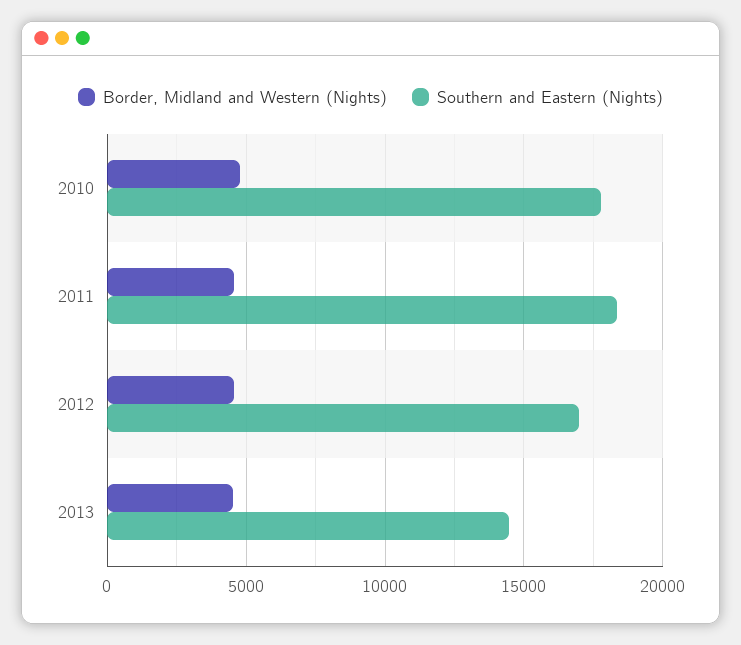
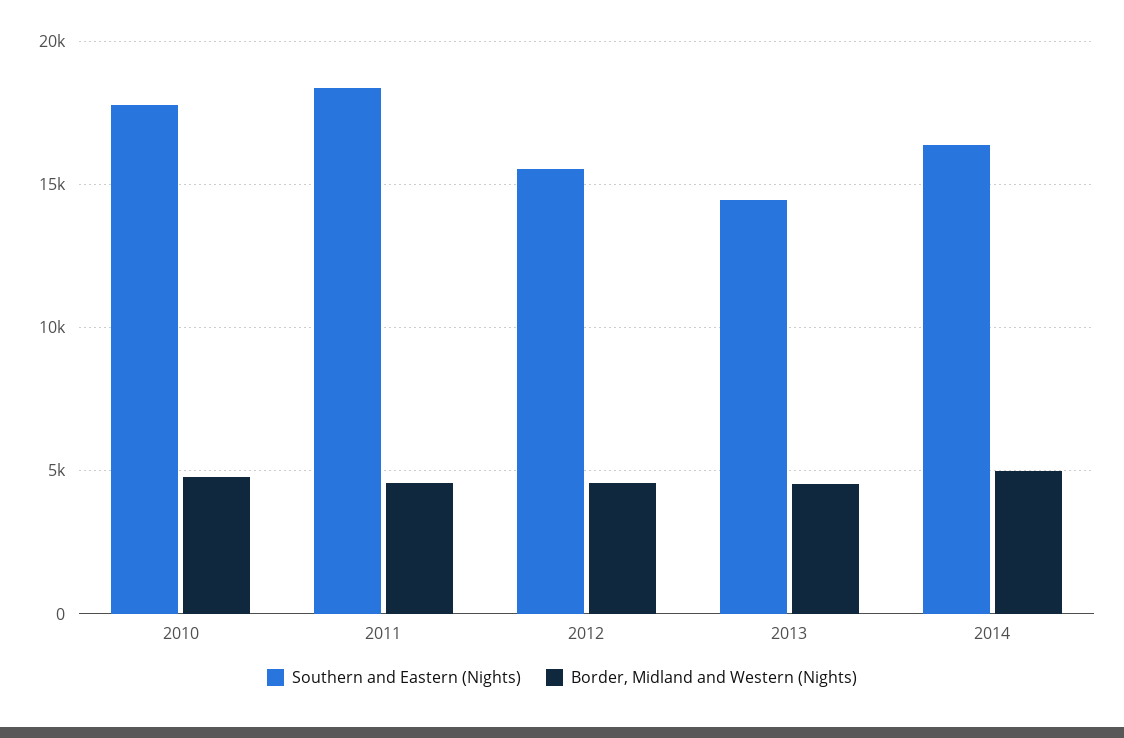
Southern and Eastern (Nights), 2012: 17000 -> 15500
Southern and Eastern (Nights), 2014: none -> 16500
Border, Midland and Western (Nights), 2014: none -> 5000

